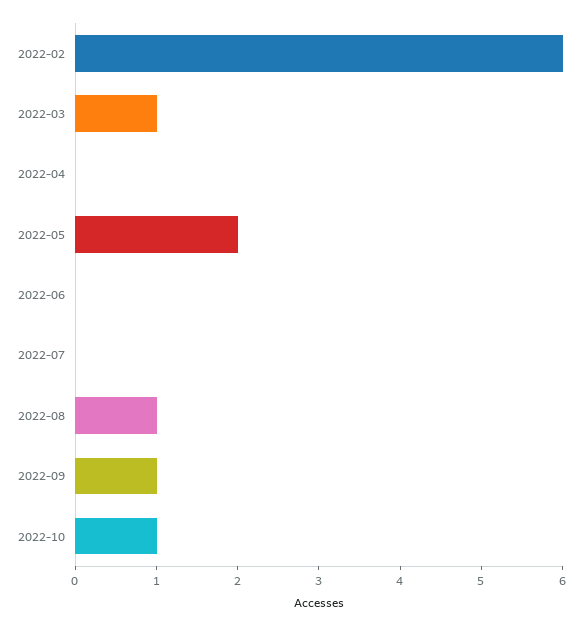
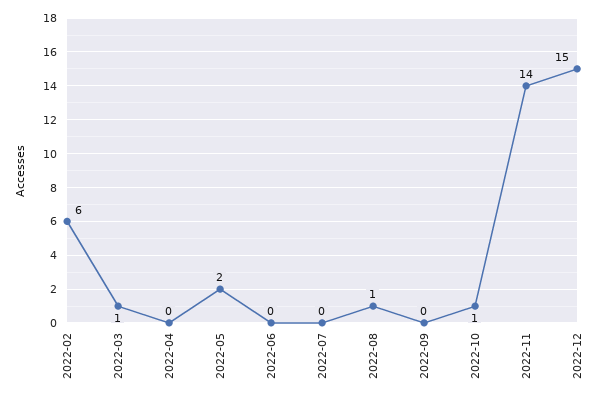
2022-09: 1 -> 0
2022-11: none -> 14
2022-12: none -> 15

